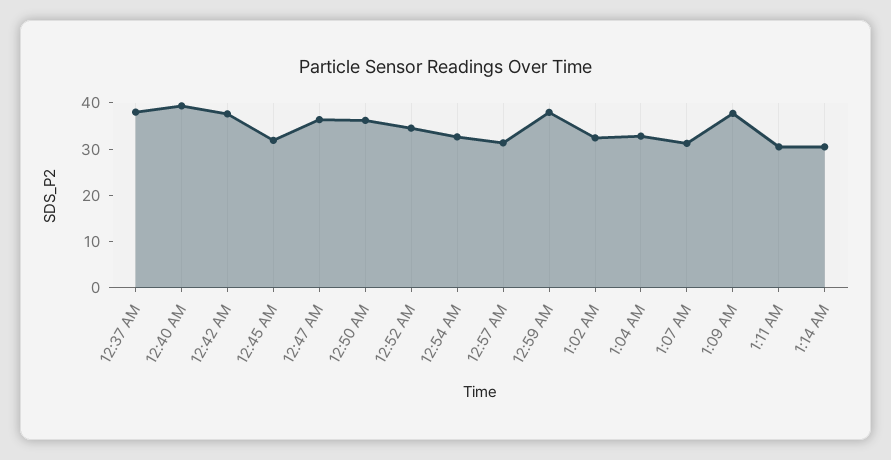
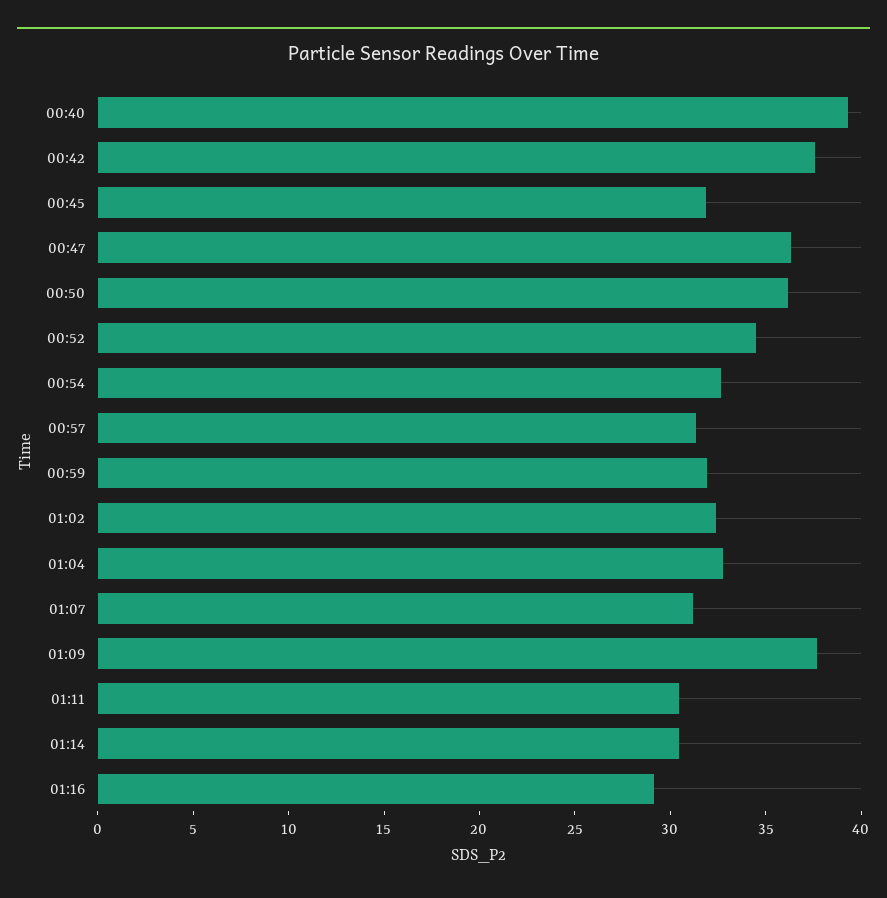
12:37 AM: 38 -> none
12:59 AM: 38 -> 32
01:16: none -> 29

